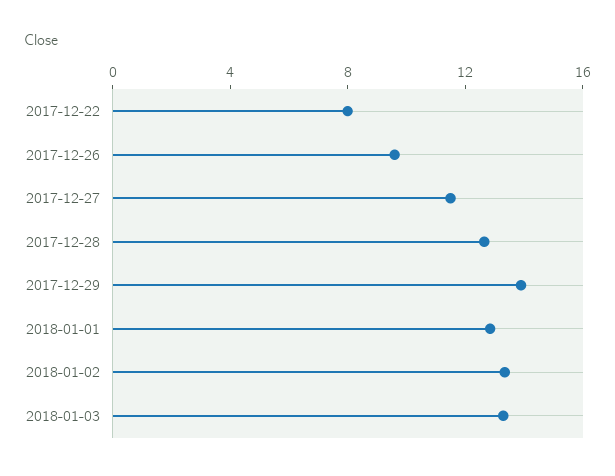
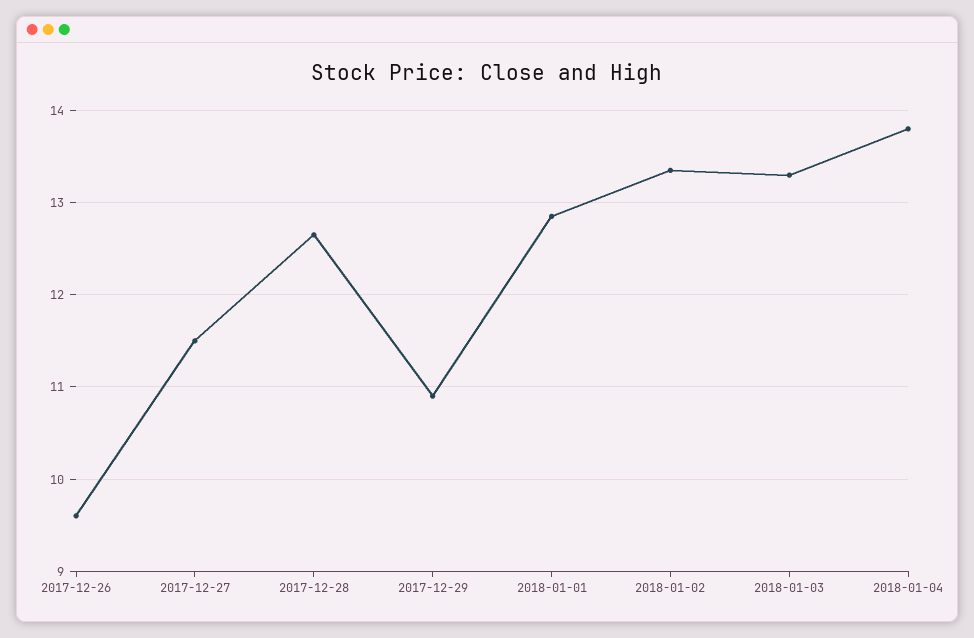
2017-12-22: 8 -> none
2017-12-29: 14 -> 10.9
2018-01-04: none -> 13.8

